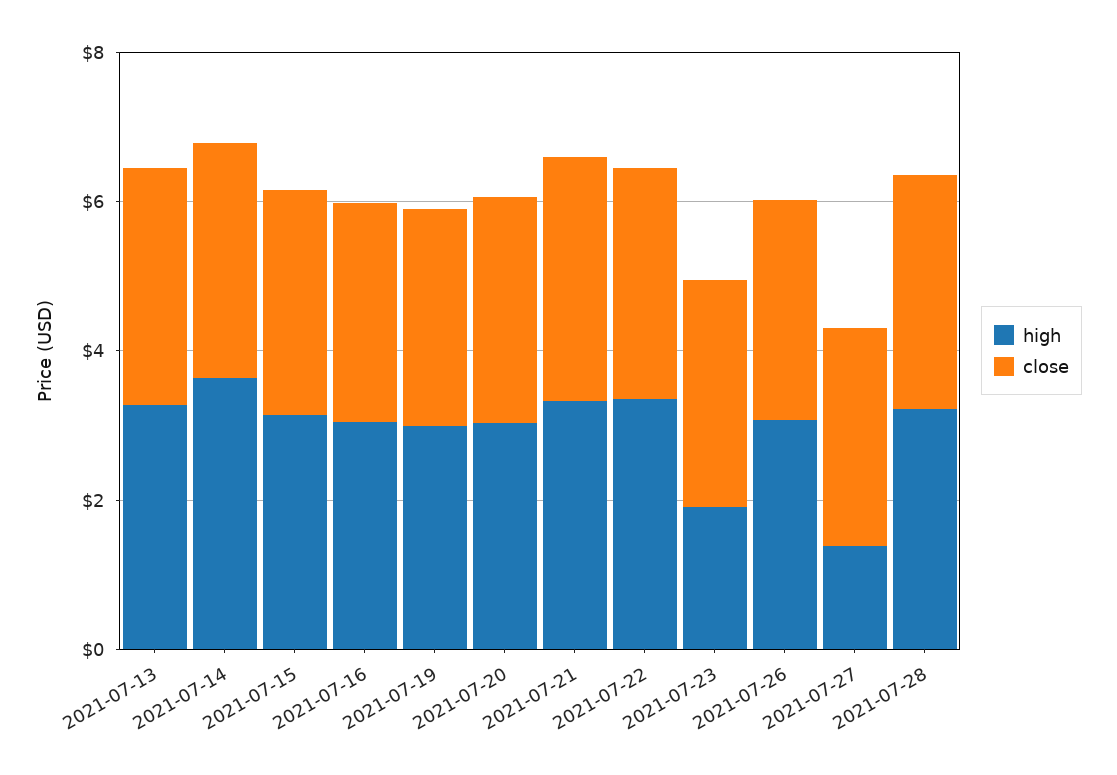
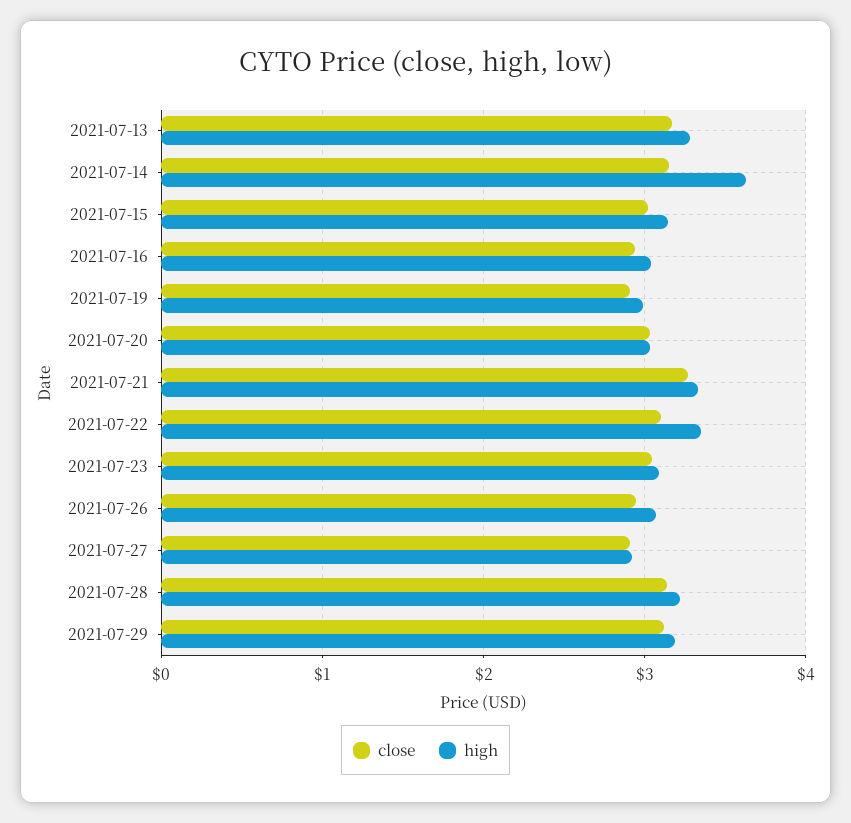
high, 2021-07-23: 2 -> 3.1
high, 2021-07-27: 1.5 -> 2.9
close, 2021-07-29: none -> 3.1
high, 2021-07-29: none -> 3.2

